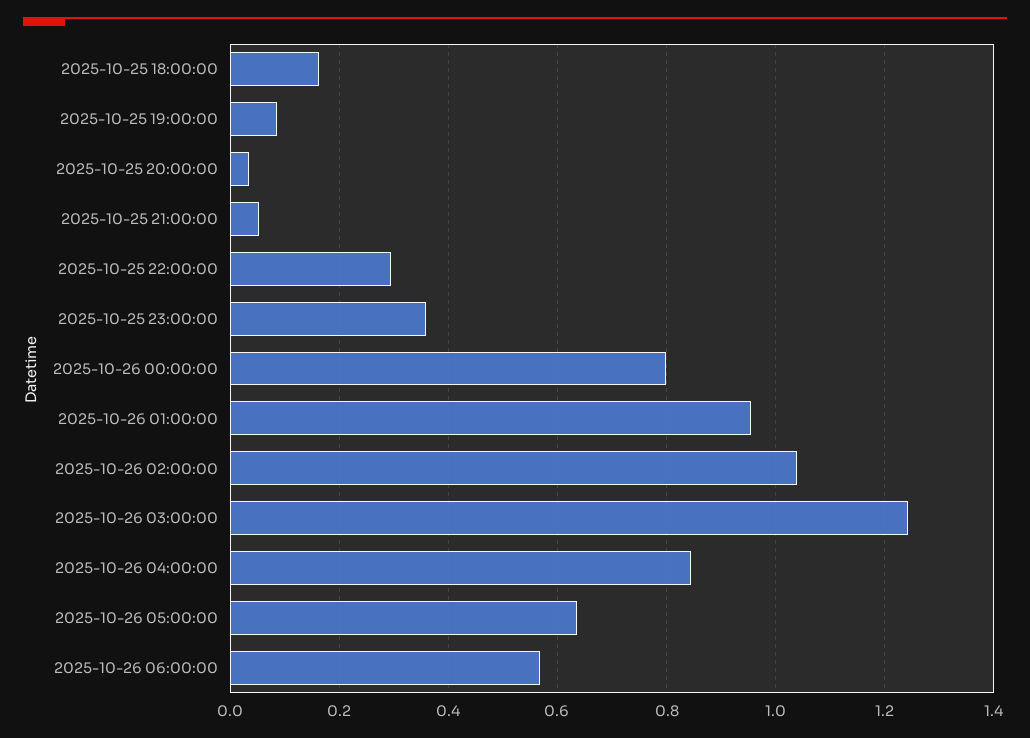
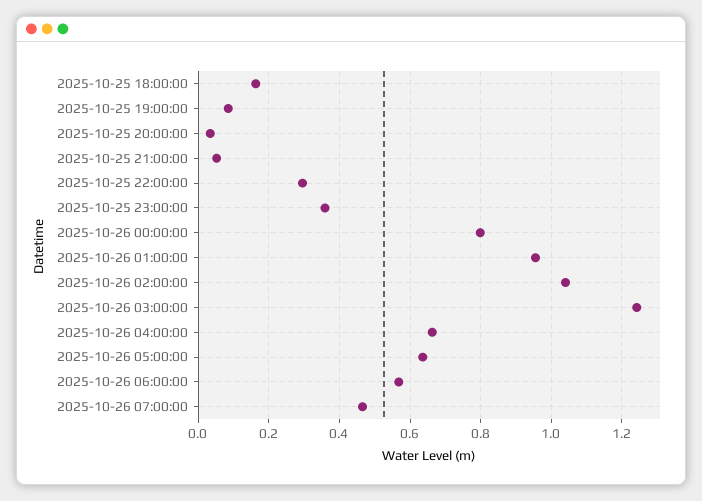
2025-10-26 04:00:00: 0.84 -> 0.66
2025-10-26 07:00:00: none -> 0.46

